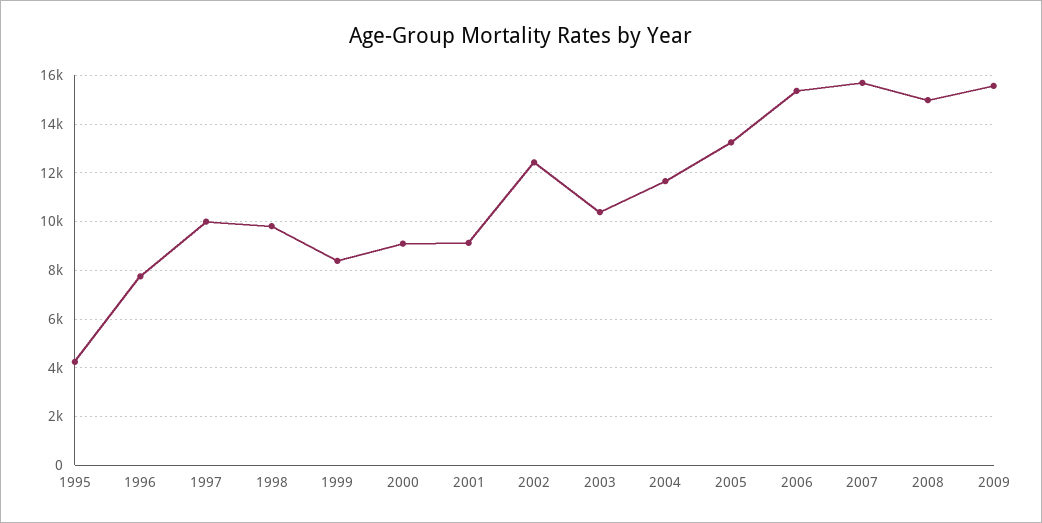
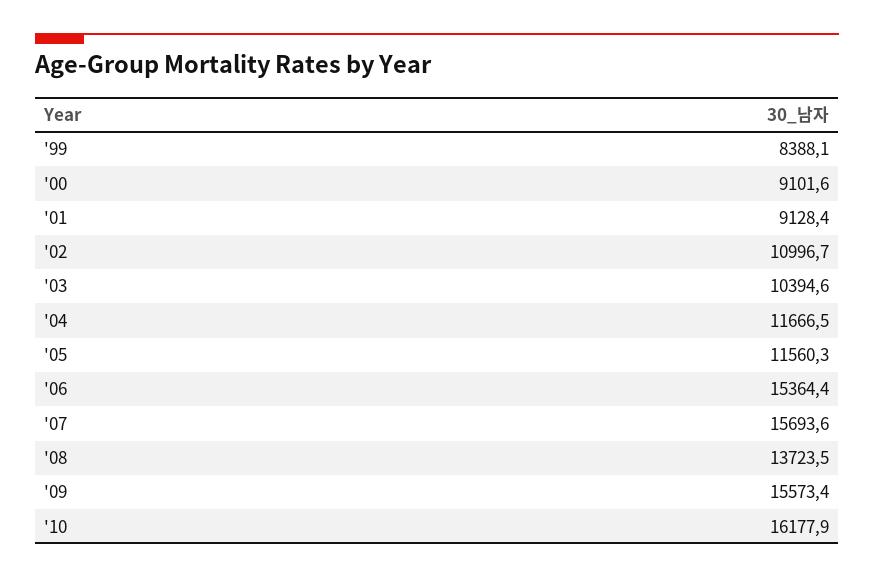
1995: 4250 -> none
1996: 7750 -> none
1997: 10000 -> none
1998: 9750 -> none
2002: 12500 -> 10996.7
2005: 13250 -> 11560.3
2008: 15000 -> 13723.5
'10: none -> 16177.9

